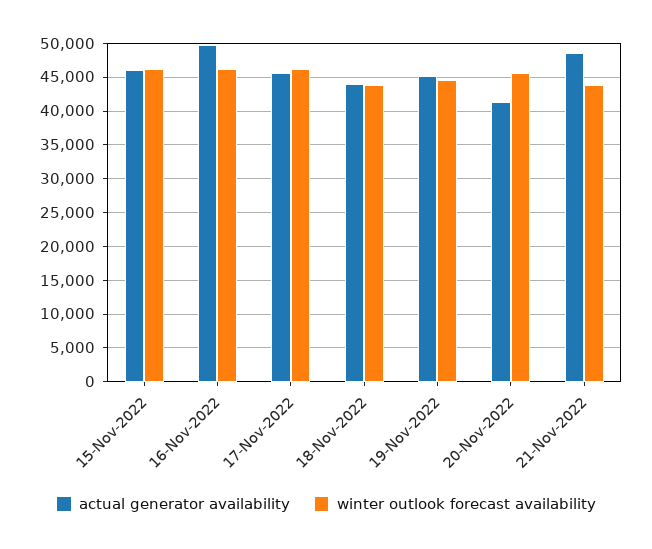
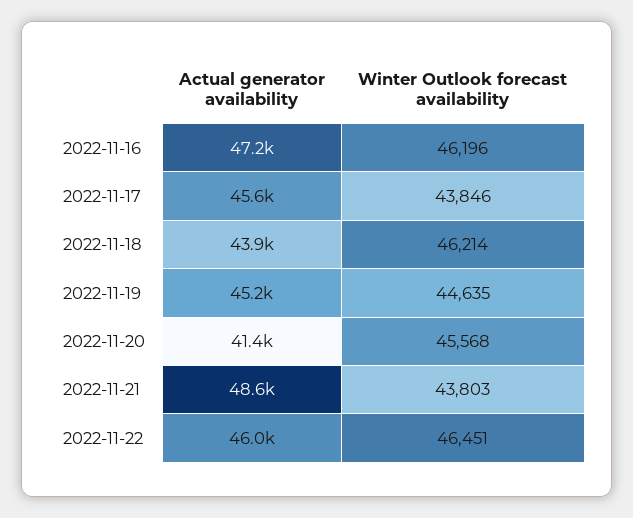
actual generator availability, 15-Nov-2022: 46000 -> none
winter outlook forecast availability, 15-Nov-2022: 46000 -> none
actual generator availability, 16-Nov-2022: 50000 -> 47200
winter outlook forecast availability, 17-Nov-2022: 46000 -> 43846
winter outlook forecast availability, 18-Nov-2022: 44000 -> 46214
actual generator availability, 2022-11-22: none -> 46000
winter outlook forecast availability, 2022-11-22: none -> 46451

